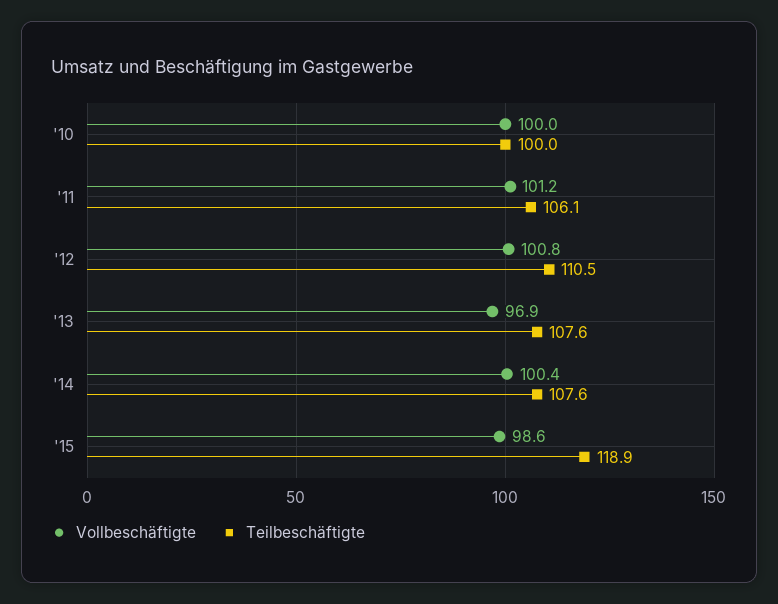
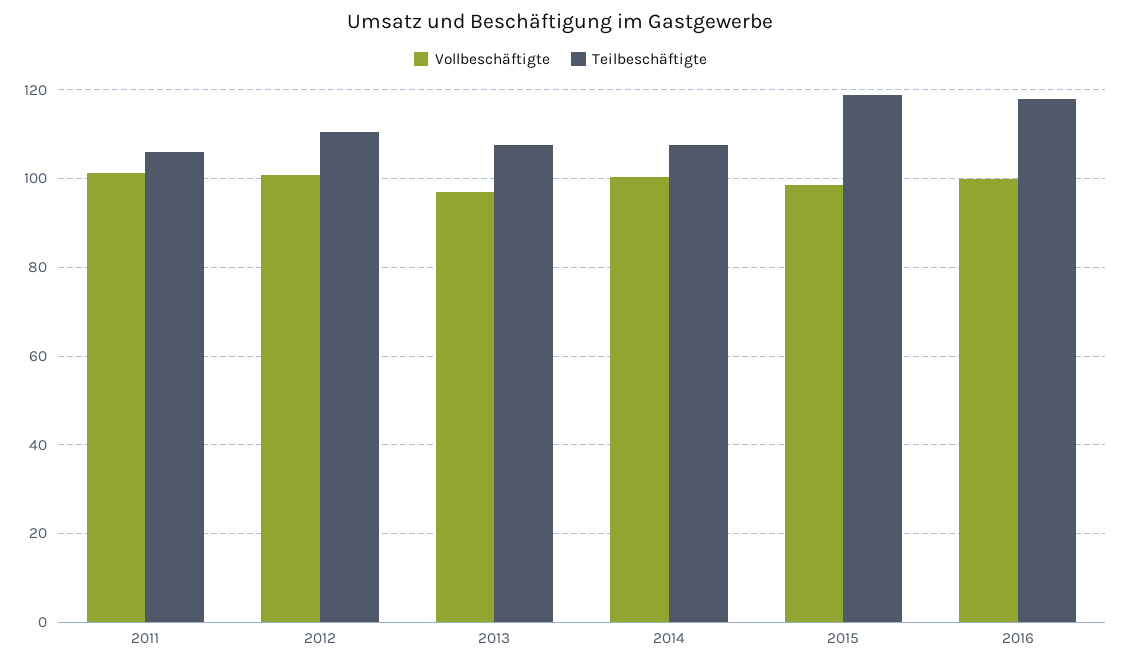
Vollbeschäftigte, '10: 100 -> none
Teilbeschäftigte, '10: 100 -> none
Vollbeschäftigte, 2016: none -> 100
Teilbeschäftigte, 2016: none -> 118

